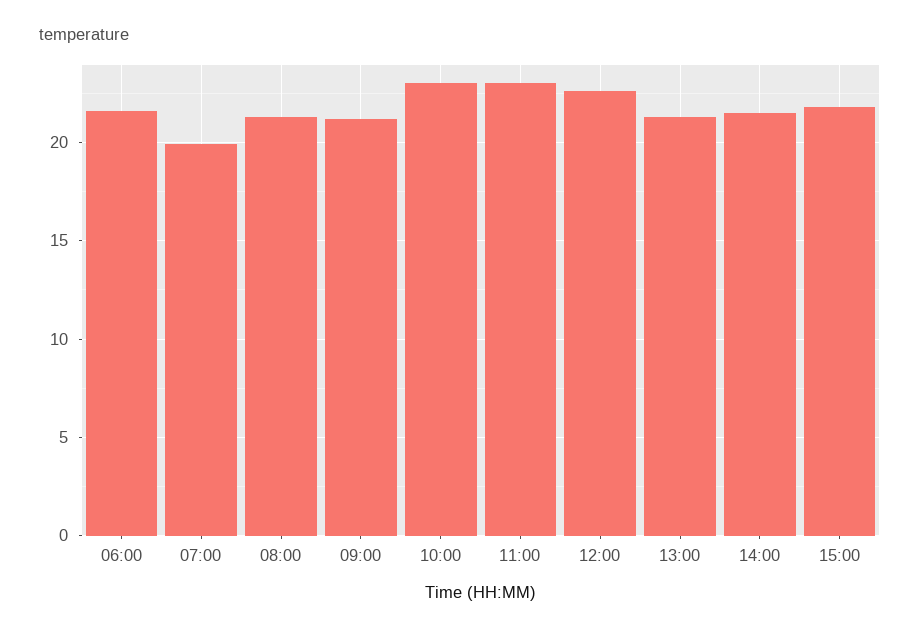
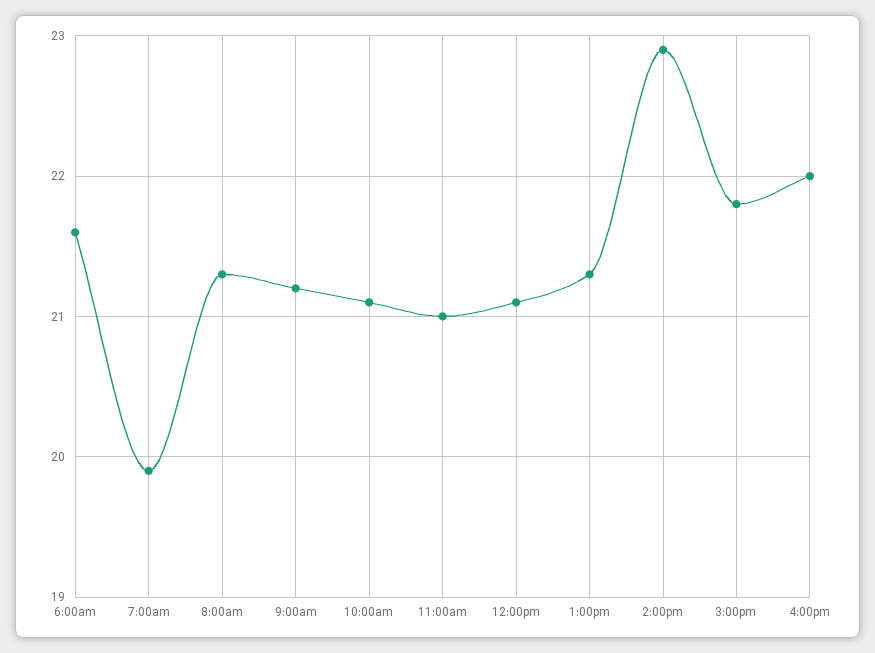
10:00: 23 -> 21.1
11:00: 23 -> 21
12:00: 22.5 -> 21.1
14:00: 21.5 -> 22.9
4:00pm: none -> 22

